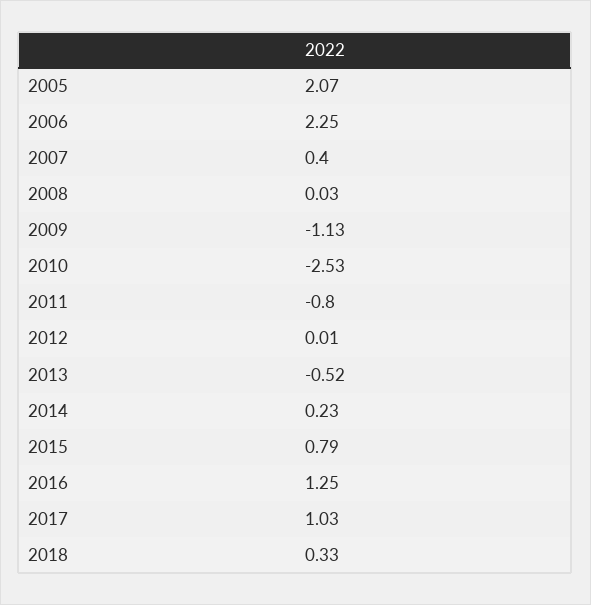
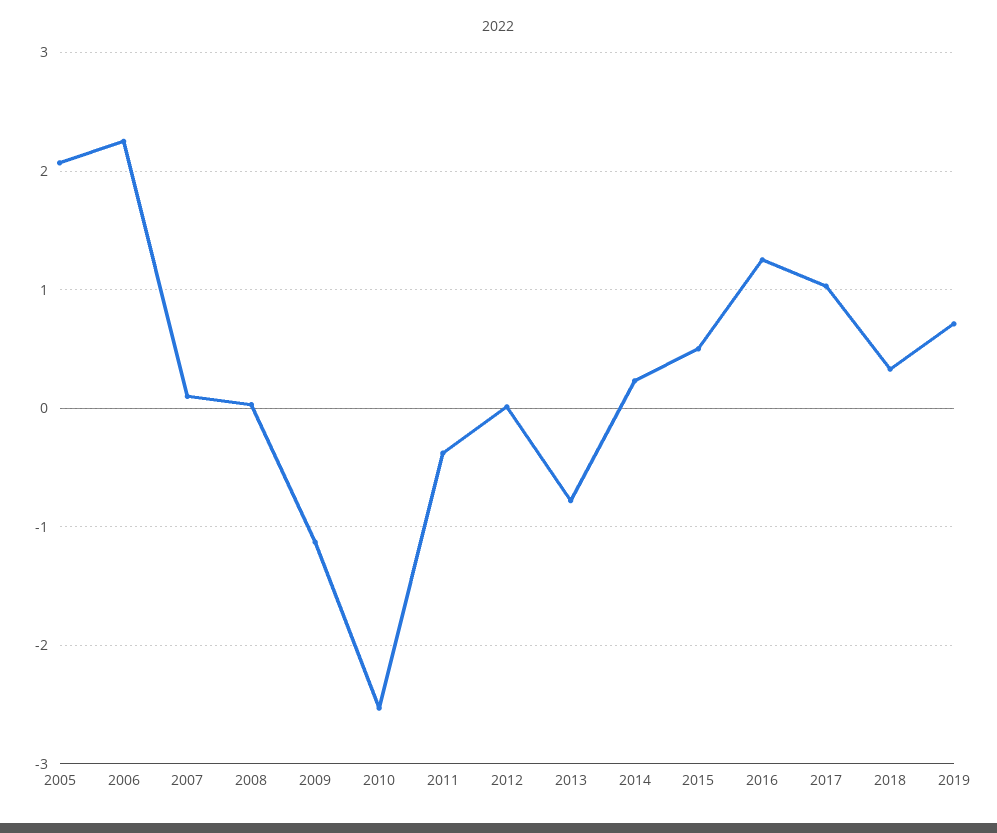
2007: 0.4 -> 0.1
2011: -0.8 -> -0.4
2013: -0.52 -> -0.8
2015: 0.79 -> 0.5
2019: none -> 0.7

